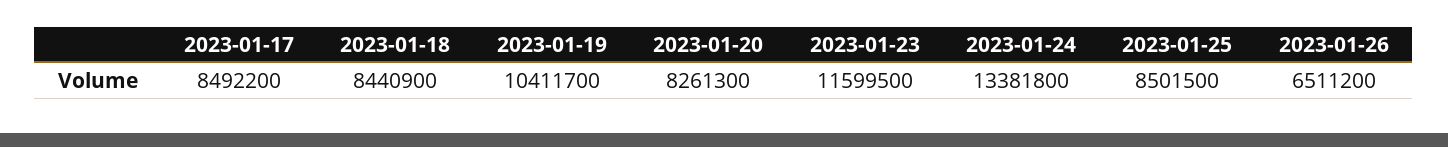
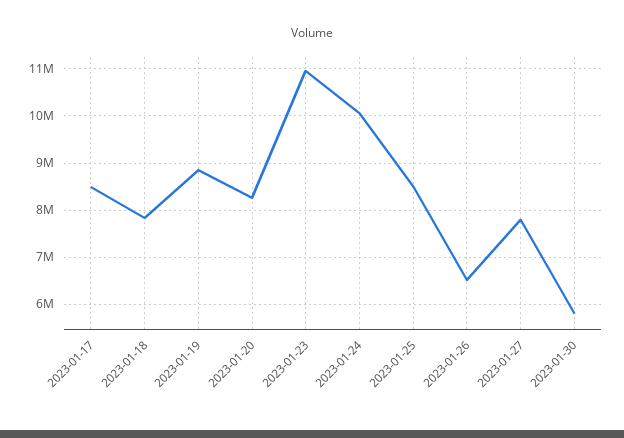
2023-01-18: 8440900 -> 7800000
2023-01-19: 10411700 -> 8800000
2023-01-23: 11599500 -> 11000000
2023-01-24: 13381800 -> 10000000
2023-01-27: none -> 7800000
2023-01-30: none -> 5800000

